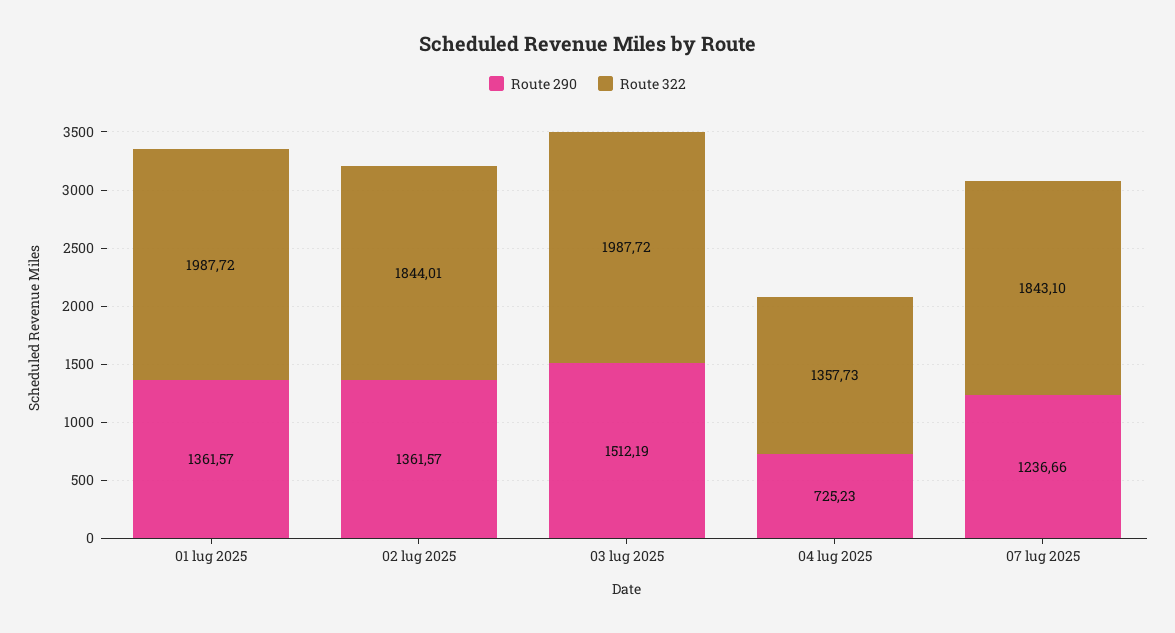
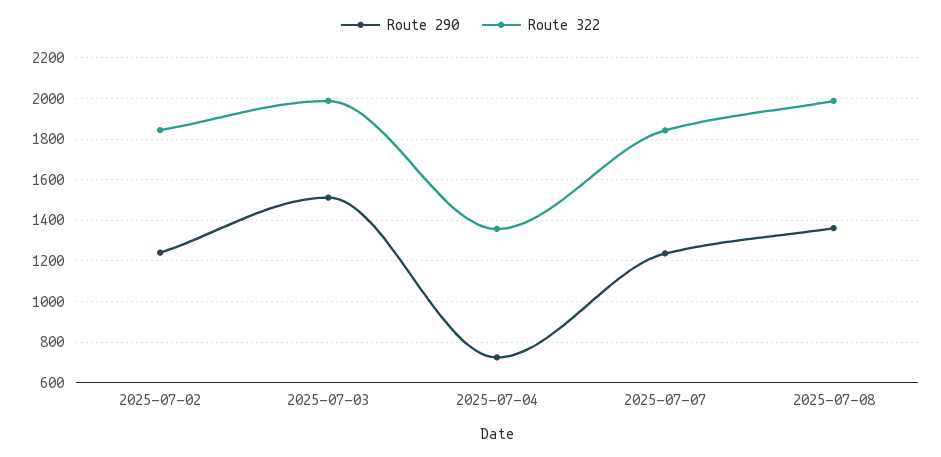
Route 290, 01 lug 2025: 1361.57 -> none
Route 322, 01 lug 2025: 1987.72 -> none
Route 290, 02 lug 2025: 1361.57 -> 1250
Route 290, 2025-07-08: none -> 1350
Route 322, 2025-07-08: none -> 2000

